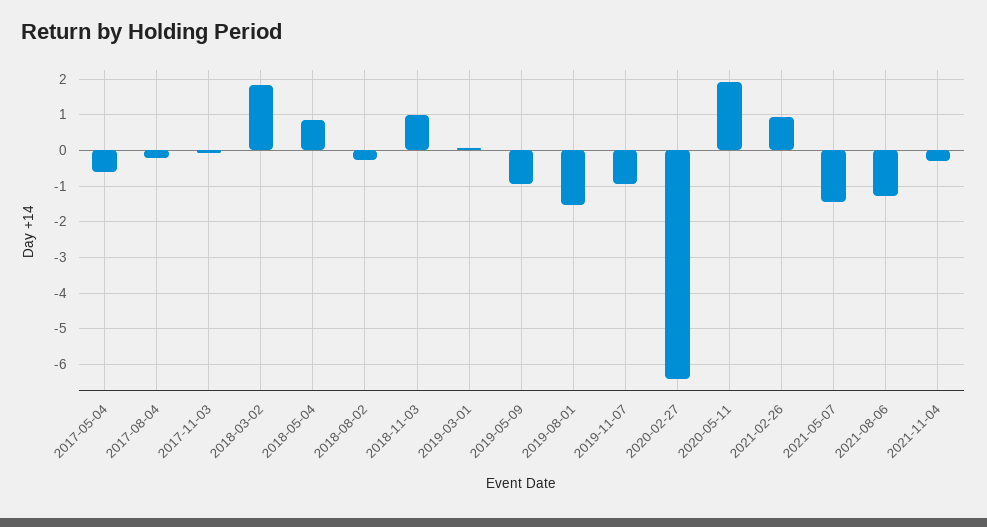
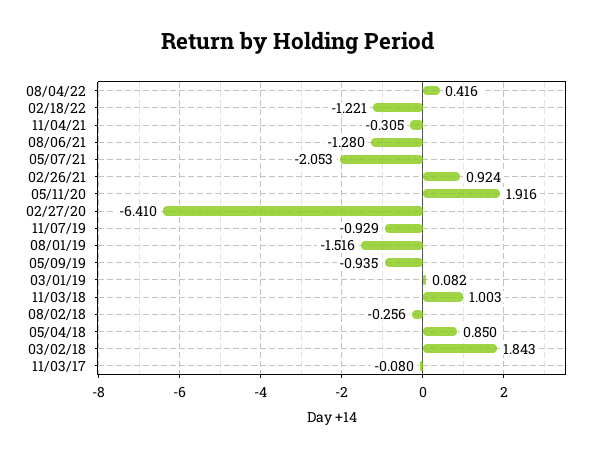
2017-05-04: -0.6 -> none
2017-08-04: -0.2 -> none
2021-05-07: -1.4 -> -2.053
08/04/22: none -> 0.416
02/18/22: none -> -1.221

